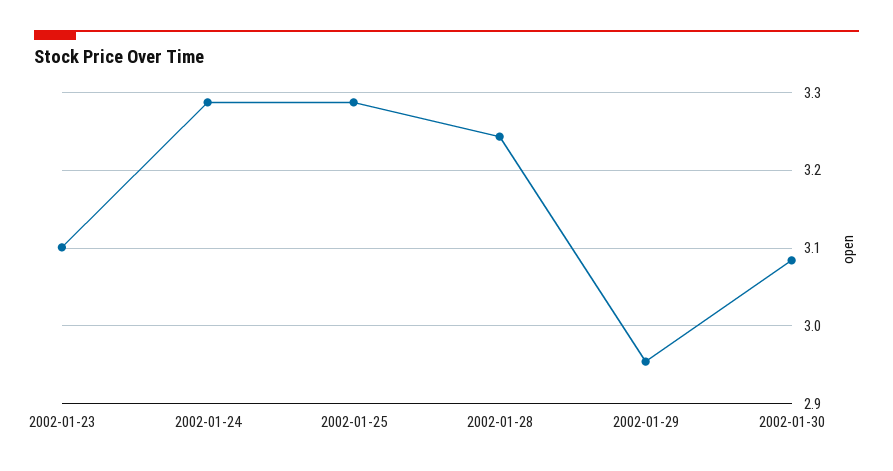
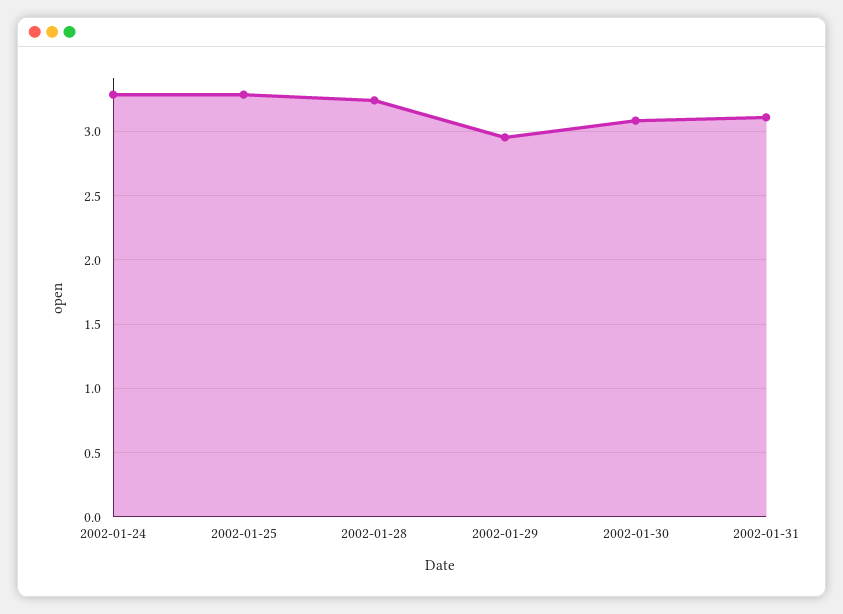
2002-01-23: 3.1 -> none
2002-01-31: none -> 3.1

